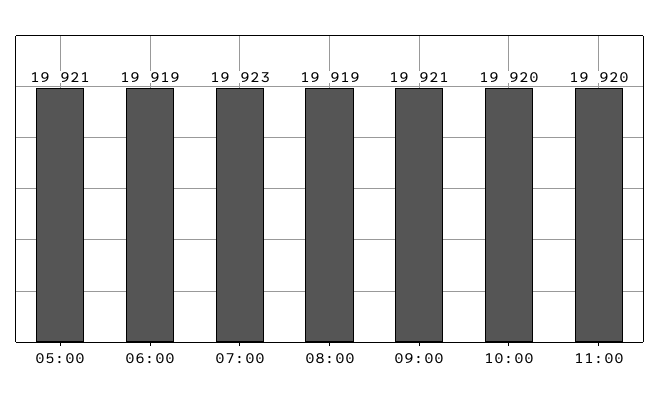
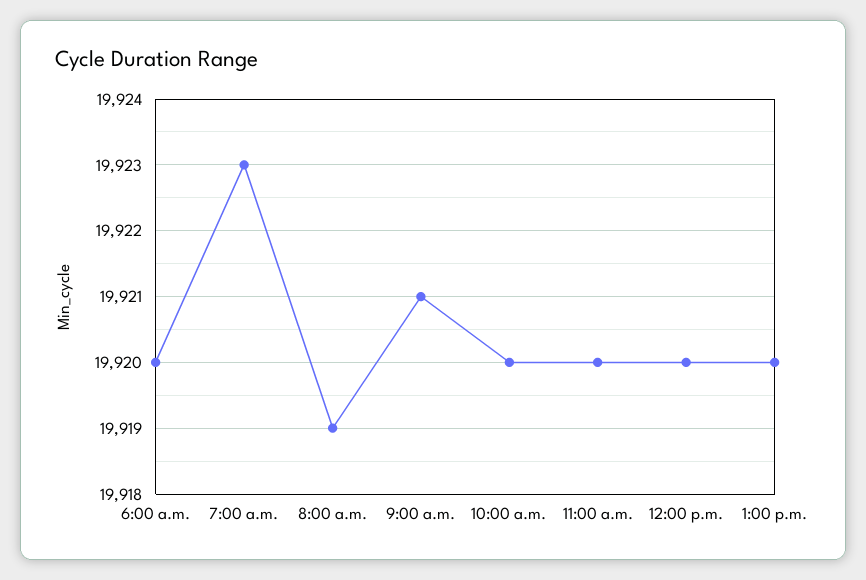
05:00: 19921 -> none
06:00: 19919 -> 19920
12:00 p.m.: none -> 19920
1:00 p.m.: none -> 19920

